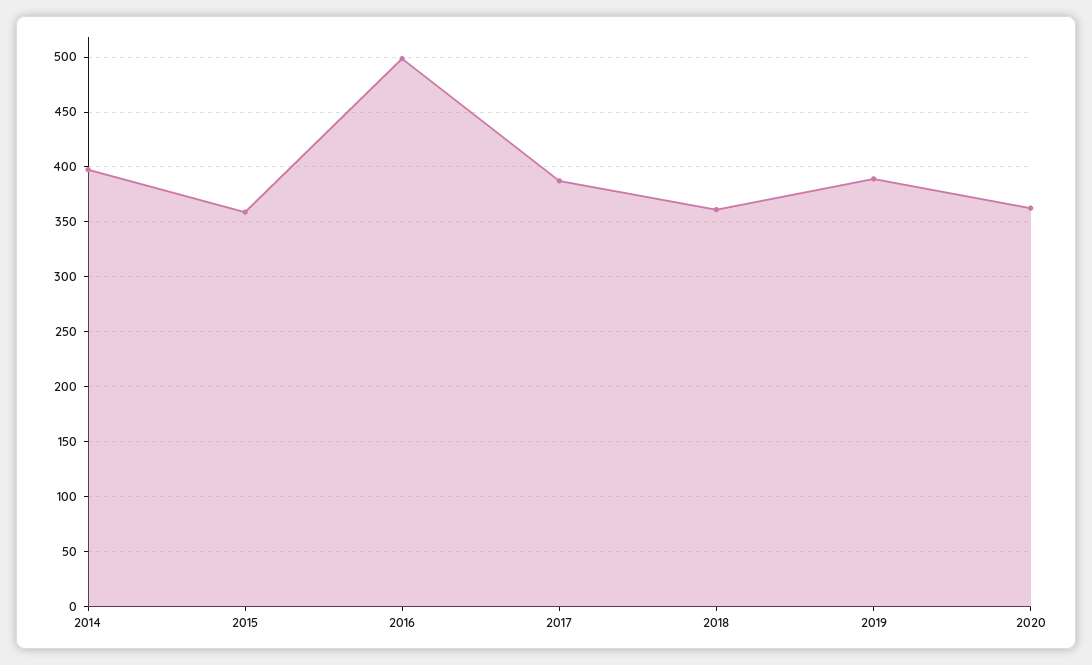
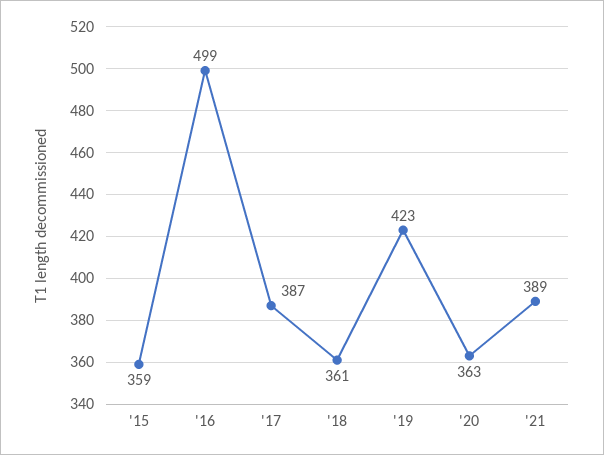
2014: 400 -> none
2019: 390 -> 423
'21: none -> 389

